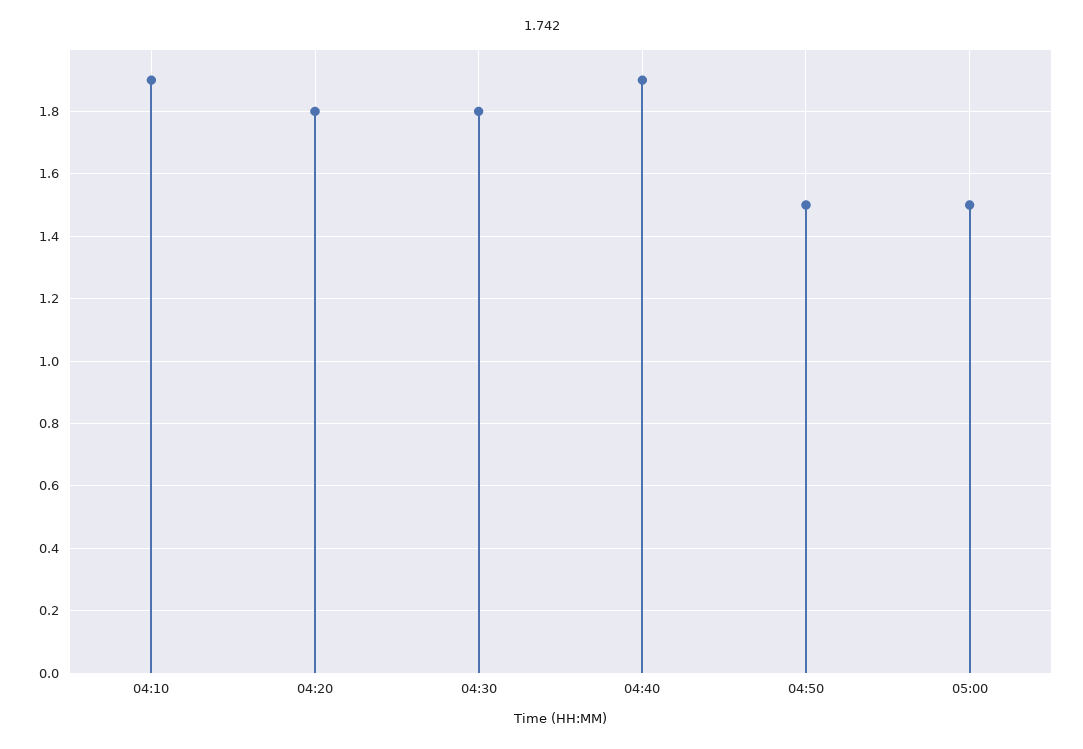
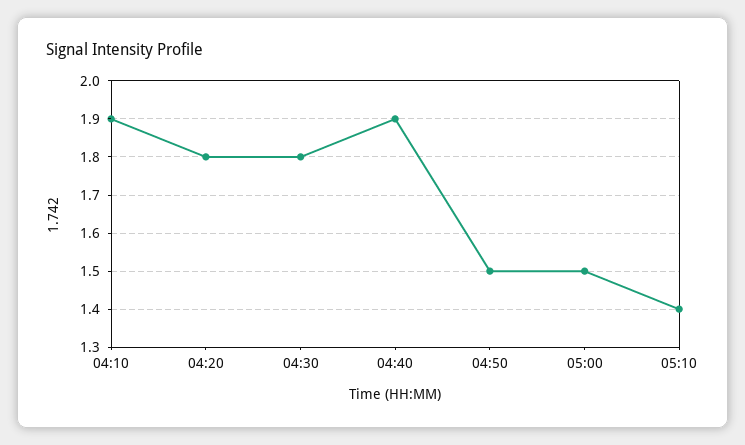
05:10: none -> 1.4

